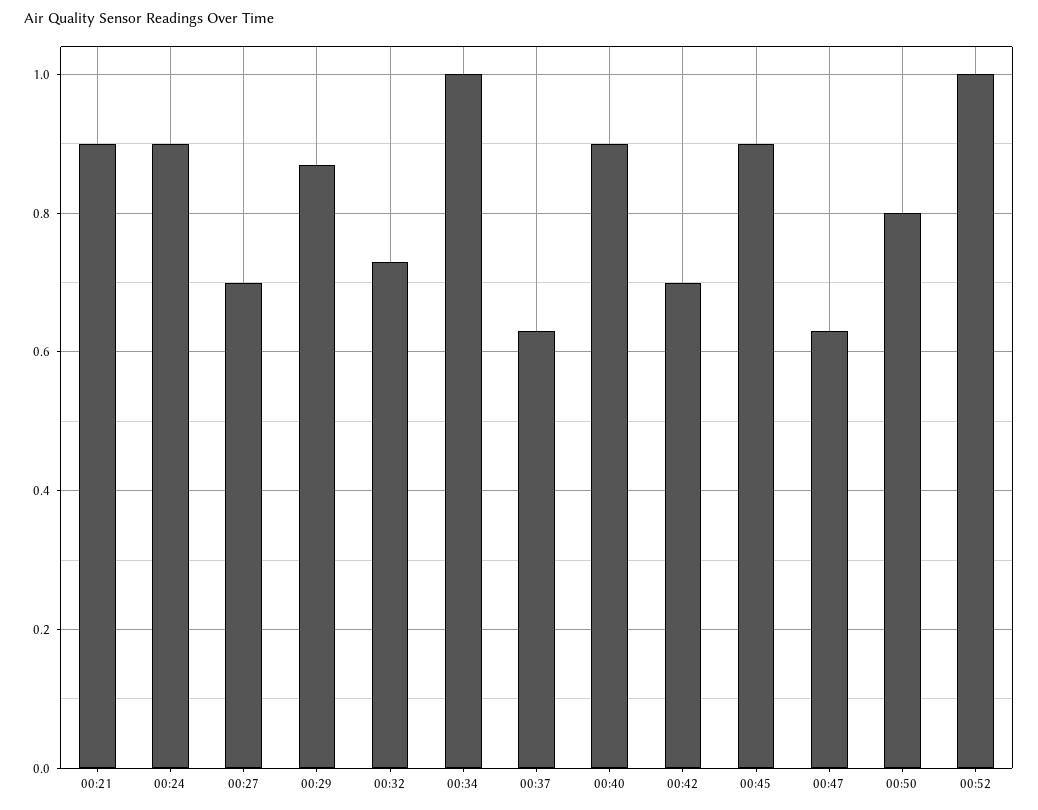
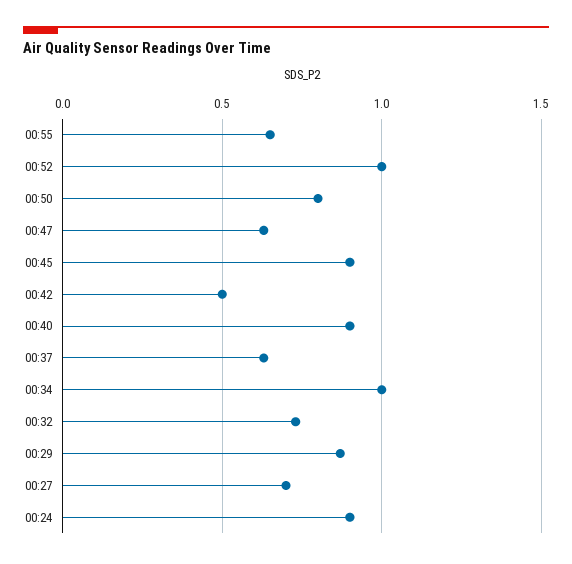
00:21: 0.9 -> none
00:42: 0.7 -> 0.5
00:55: none -> 0.65

